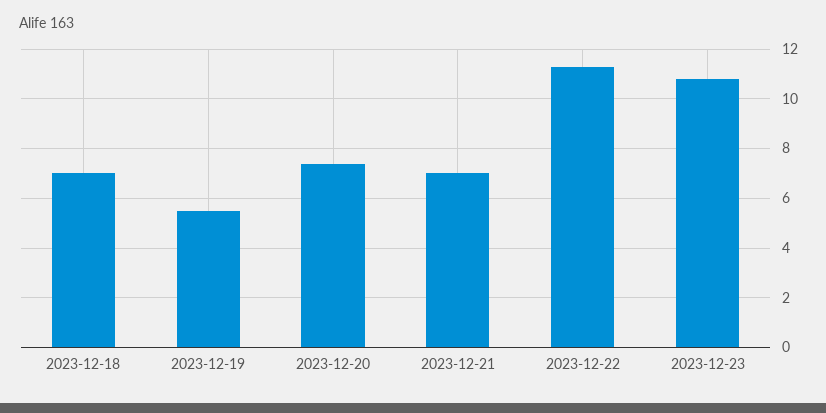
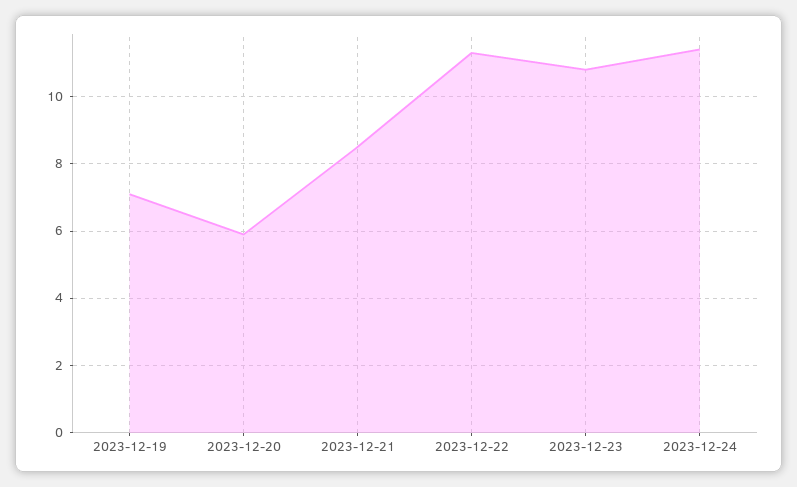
2023-12-18: 7 -> none
2023-12-19: 5.5 -> 7
2023-12-20: 7.5 -> 6
2023-12-21: 7 -> 8.5
2023-12-24: none -> 11.5

